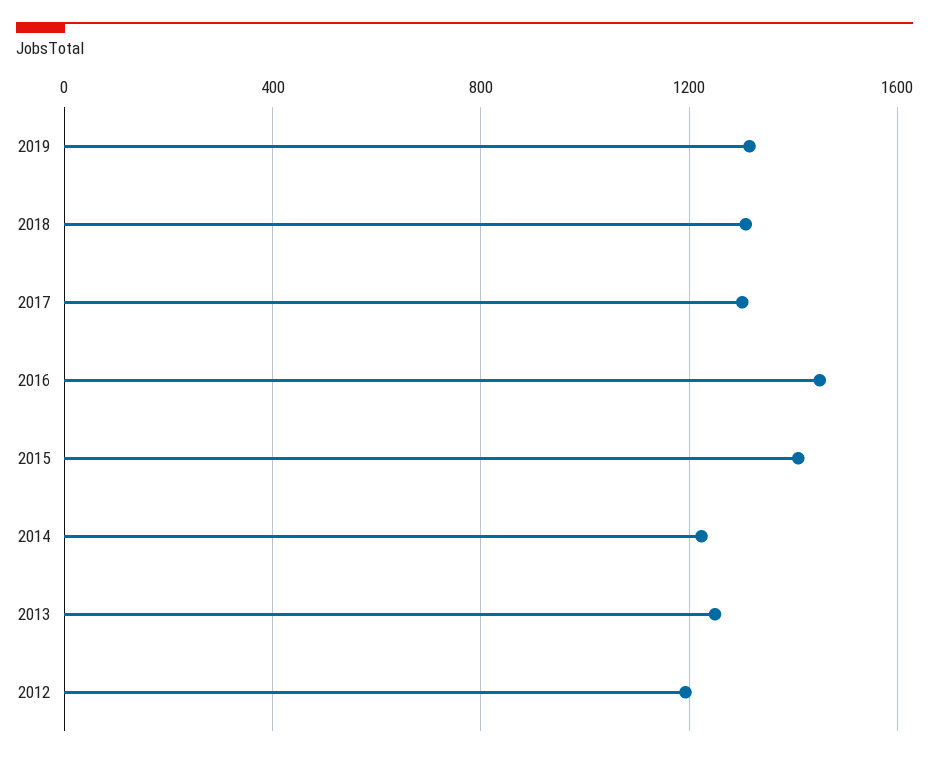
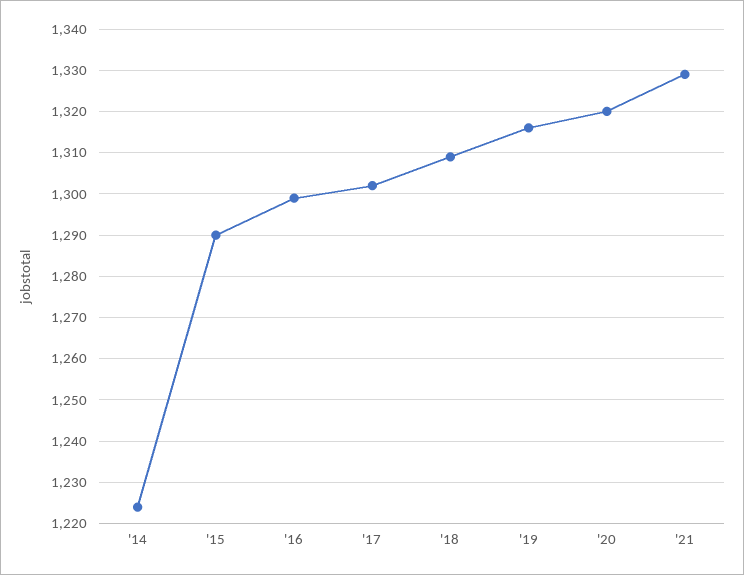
2016: 1450 -> 1300
2015: 1400 -> 1290
2013: 1250 -> none
2012: 1200 -> none
'20: none -> 1320
'21: none -> 1330

